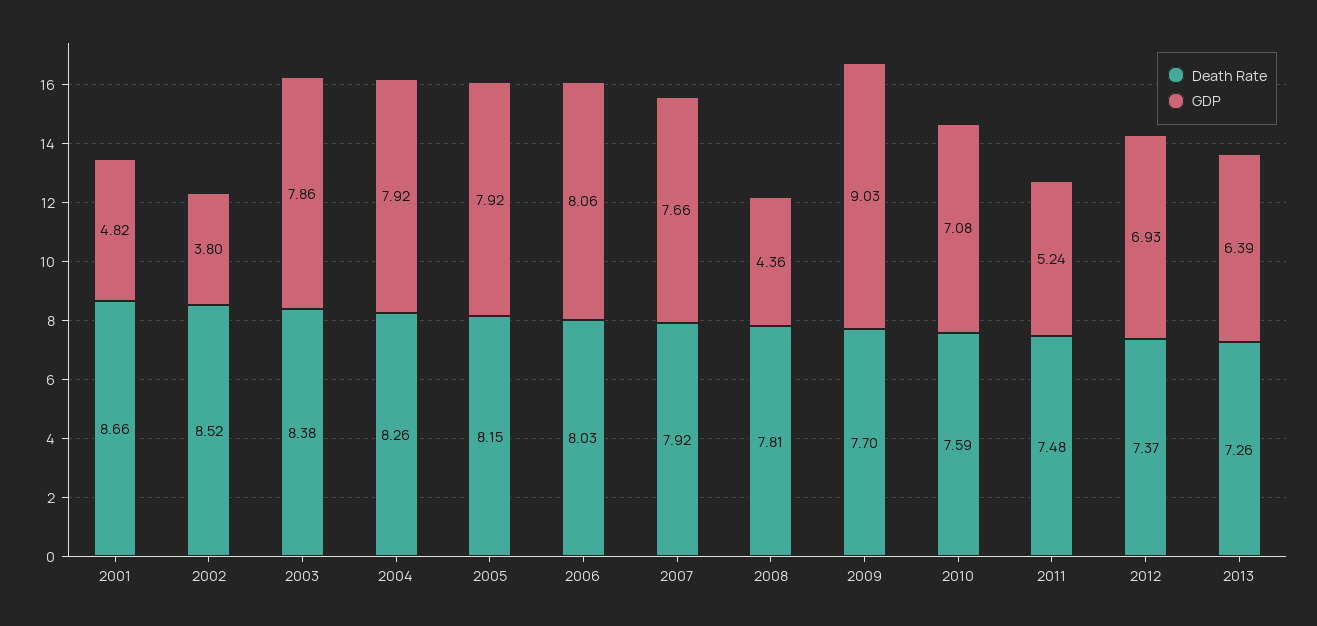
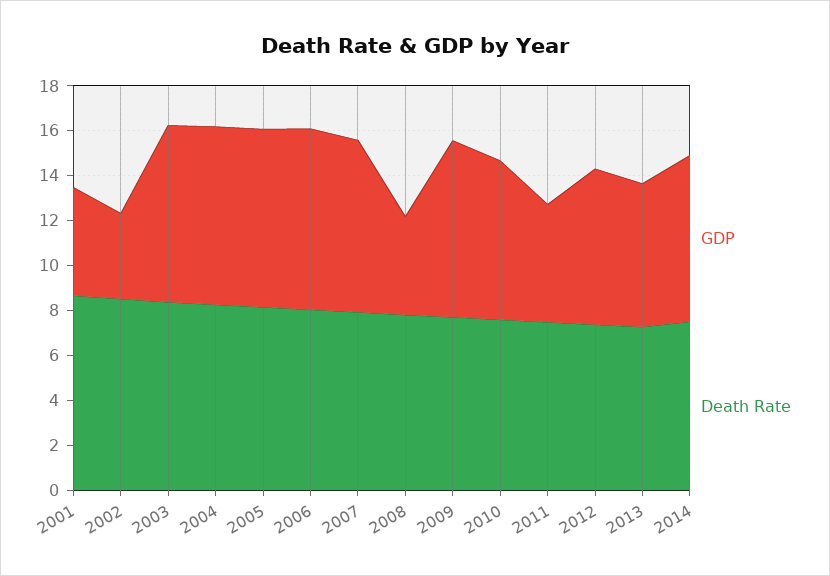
GDP, 2009: 9.03 -> 8
GDP, 2014: none -> 7.5
Death Rate, 2014: none -> 7.5

